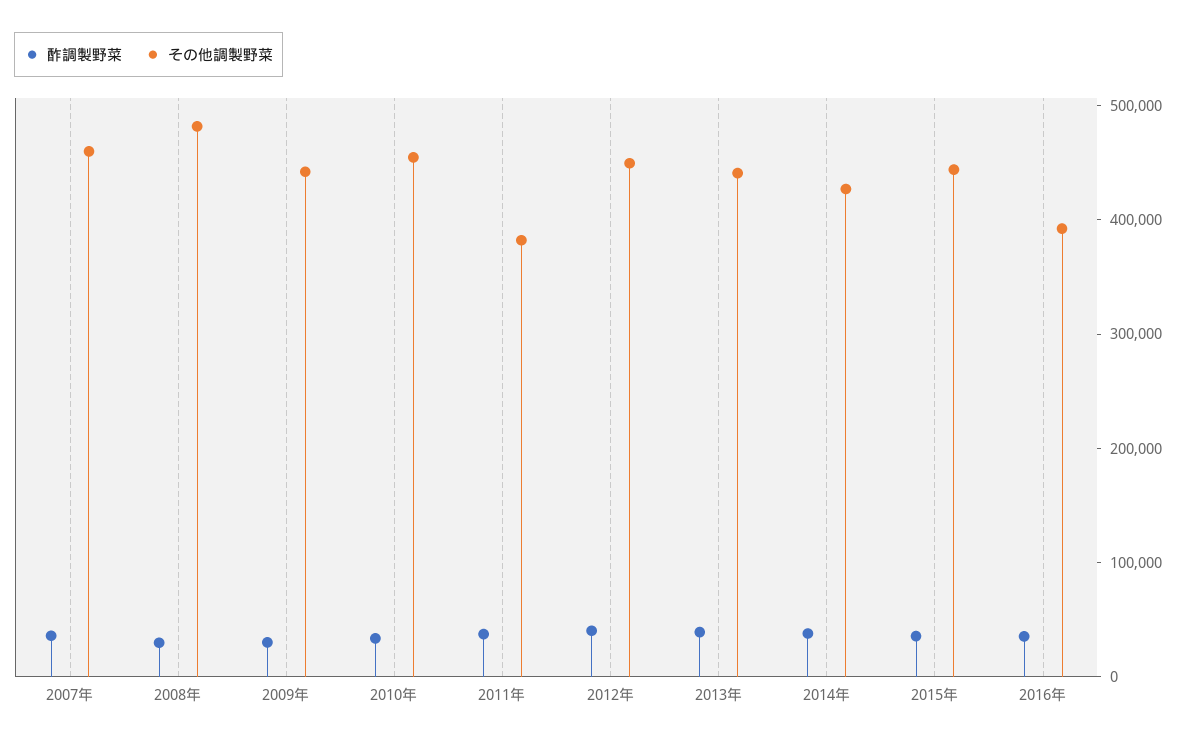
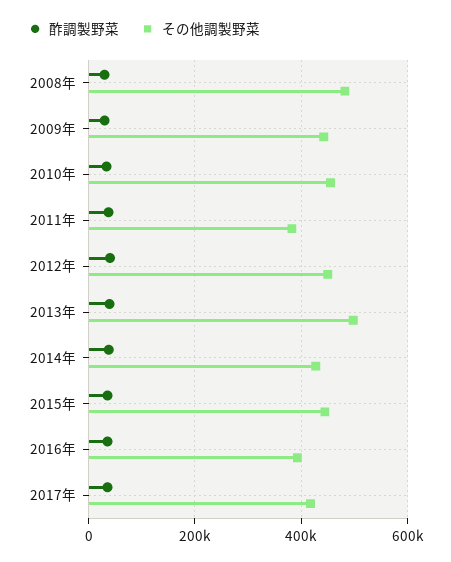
酢調製野菜, 2007年: 40000 -> none
その他調製野菜, 2007年: 460000 -> none
その他調製野菜, 2013年: 440000 -> 500000
酢調製野菜, 2017年: none -> 40000
その他調製野菜, 2017年: none -> 420000

